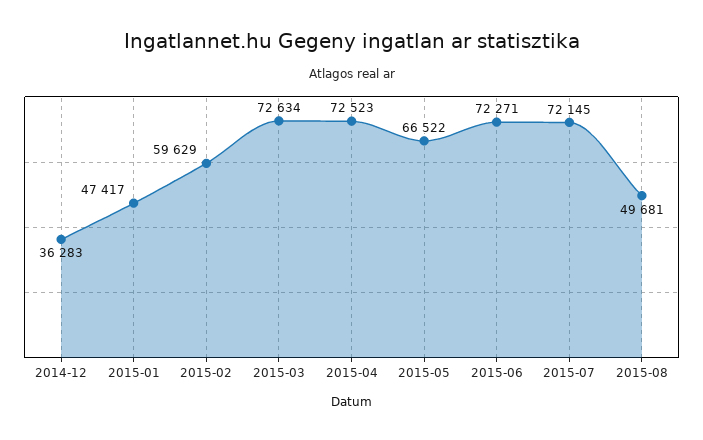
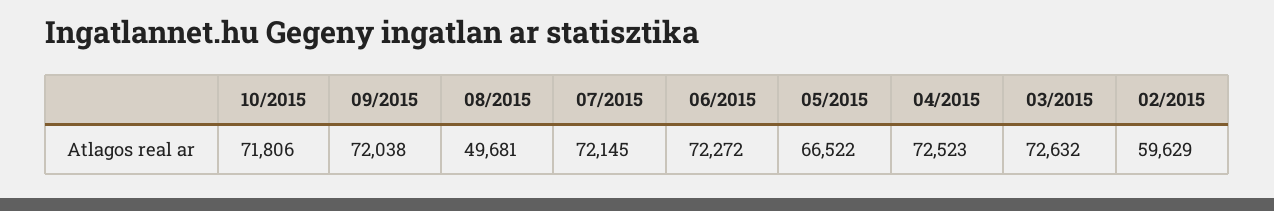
2014-12: 36283 -> none
2015-01: 47417 -> none
2015-03: 72634 -> 72632
2015-06: 72271 -> 72272
10/2015: none -> 71806
09/2015: none -> 72038

